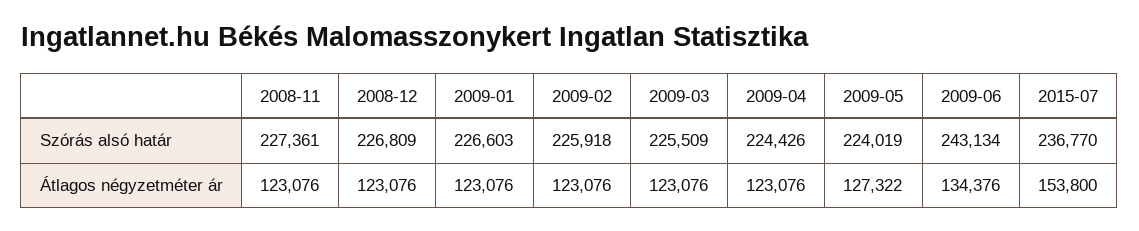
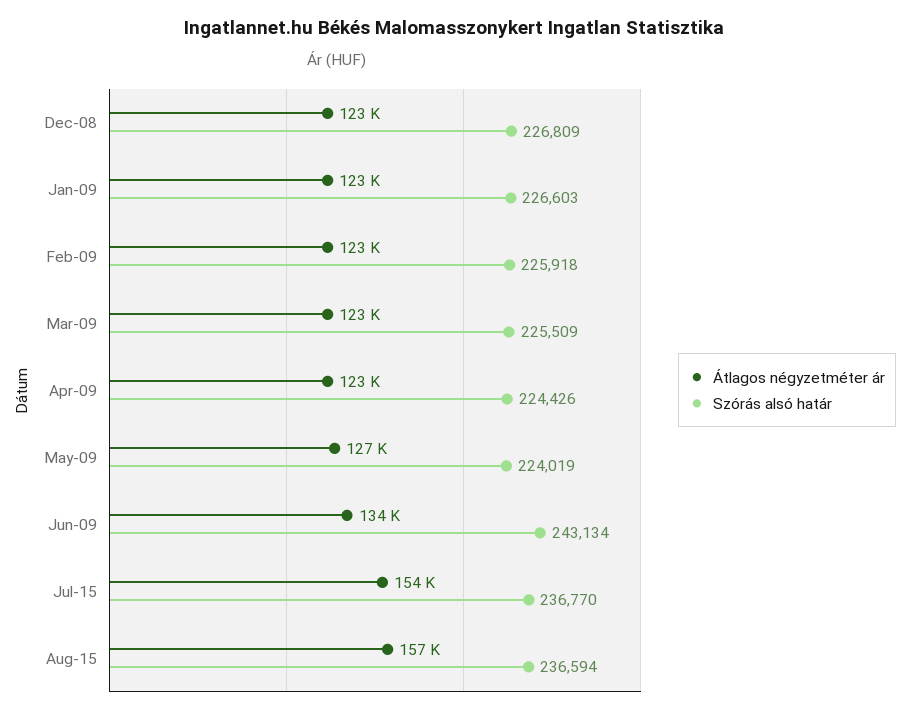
Szórás alsó határ, 2008-11: 227361 -> none
Átlagos négyzetméter ár, 2008-11: 123076 -> none
Átlagos négyzetméter ár, Aug-15: none -> 157000
Szórás alsó határ, Aug-15: none -> 236594

